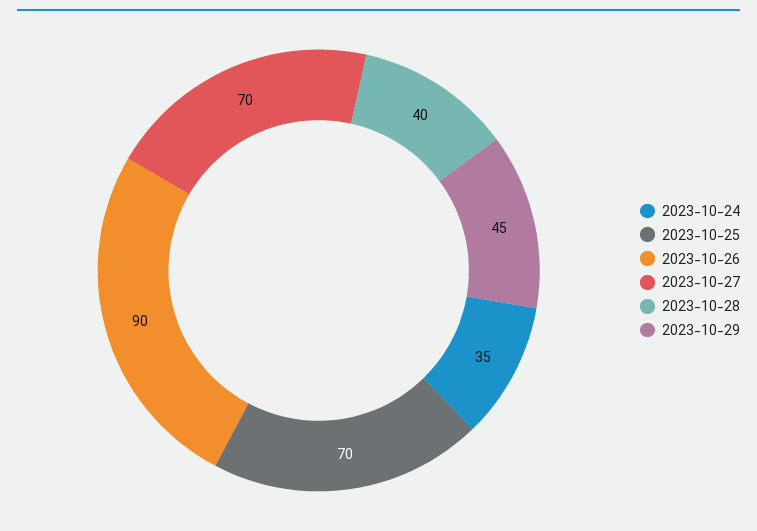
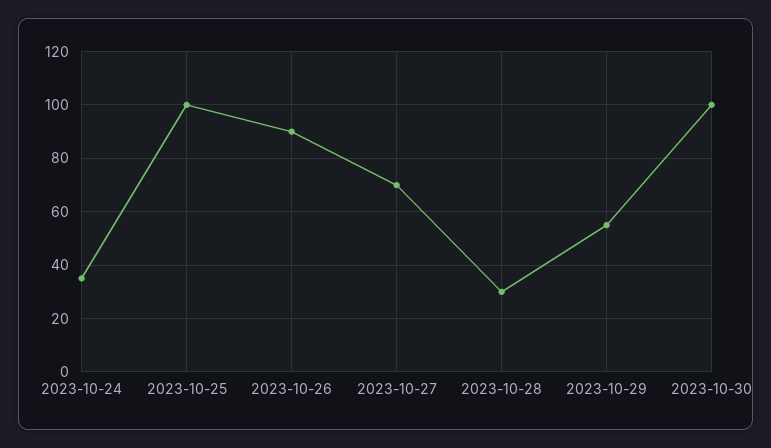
2023-10-25: 70 -> 100
2023-10-28: 40 -> 30
2023-10-29: 45 -> 55
2023-10-30: none -> 100

